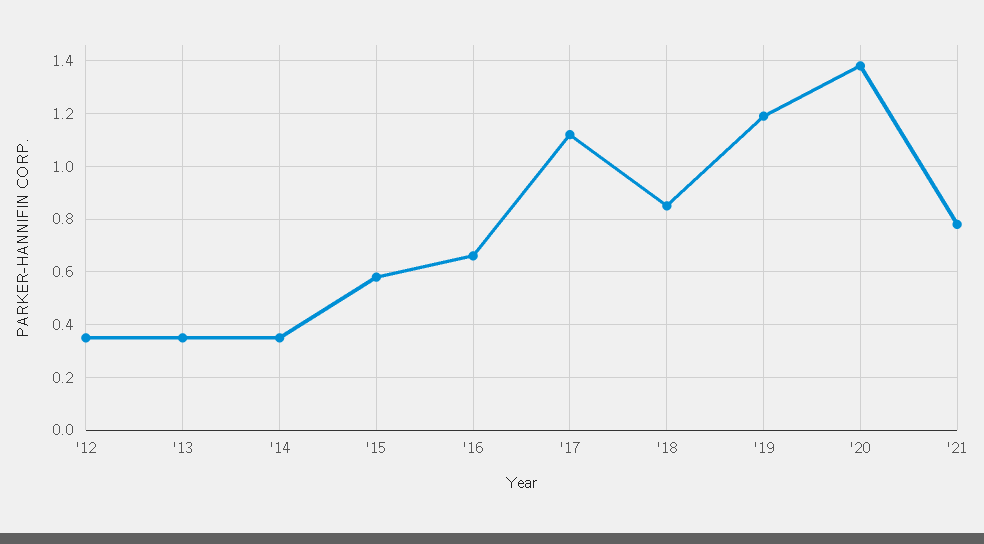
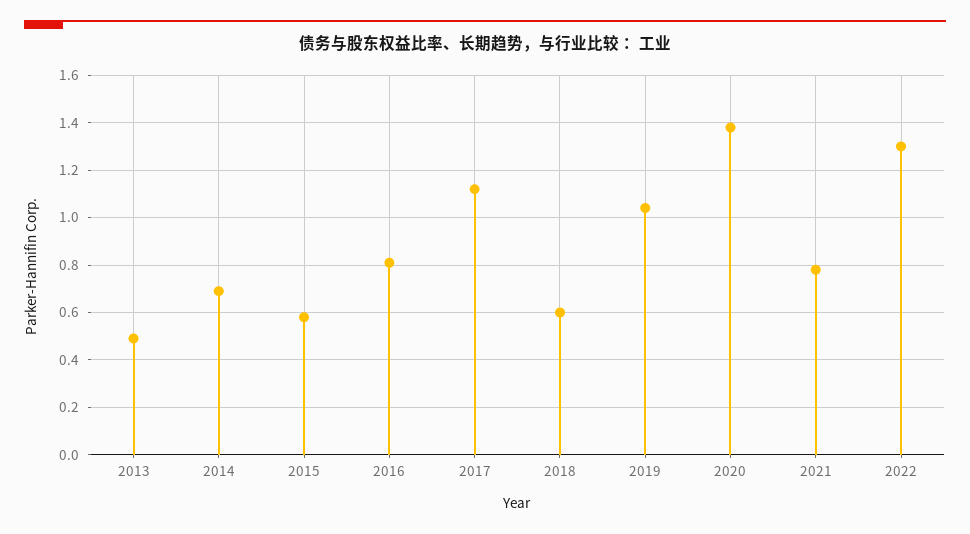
'12: 0.35 -> none
'13: 0.35 -> 0.5
'14: 0.35 -> 0.7
'16: 0.65 -> 0.8
'18: 0.85 -> 0.6
'19: 1.2 -> 1.05
2022: none -> 1.3

